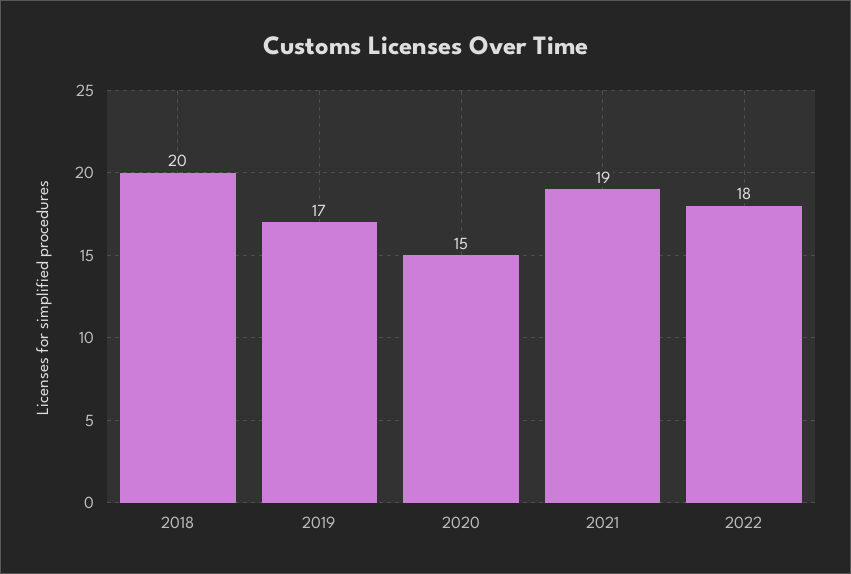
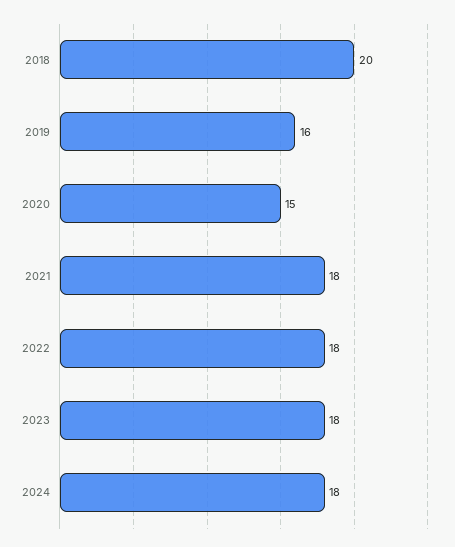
2019: 17 -> 16
2021: 19 -> 18
2023: none -> 18
2024: none -> 18

